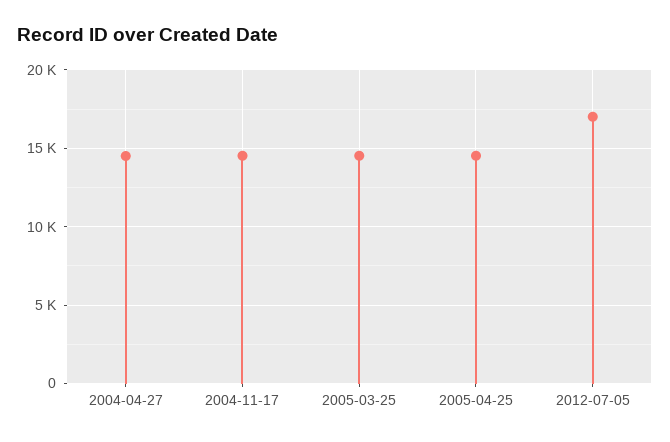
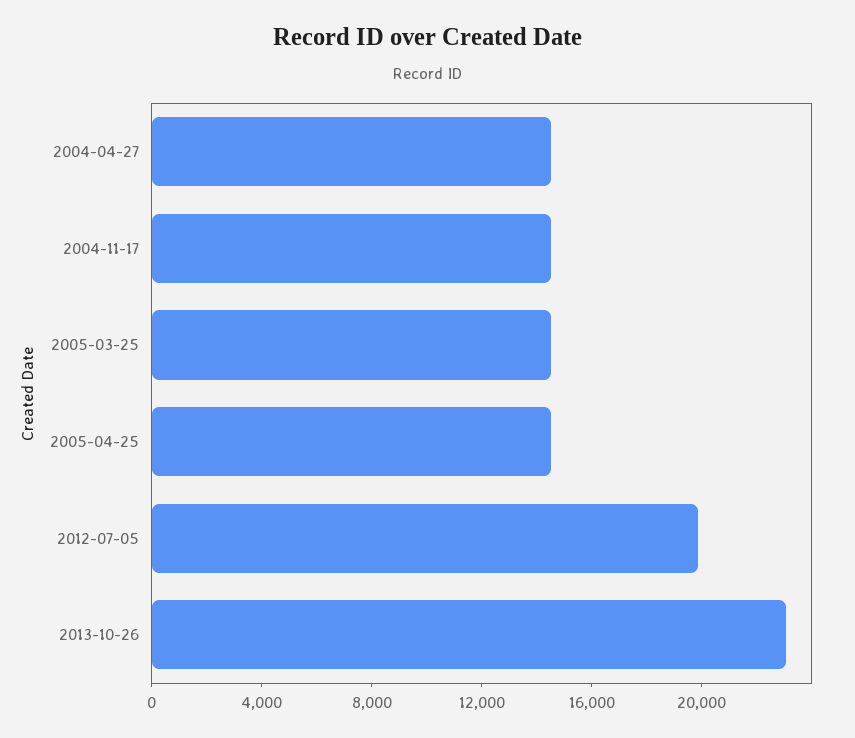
2012-07-05: 17000 -> 20000
2013-10-26: none -> 23000

